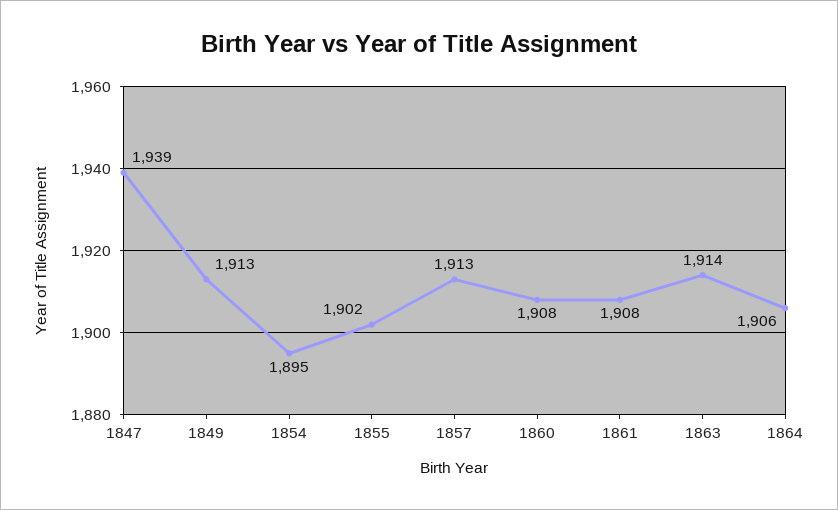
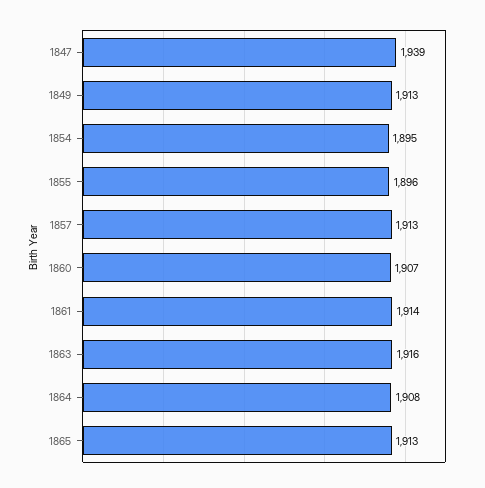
1855: 1902 -> 1896
1860: 1908 -> 1907
1861: 1908 -> 1914
1863: 1914 -> 1916
1864: 1906 -> 1908
1865: none -> 1913

